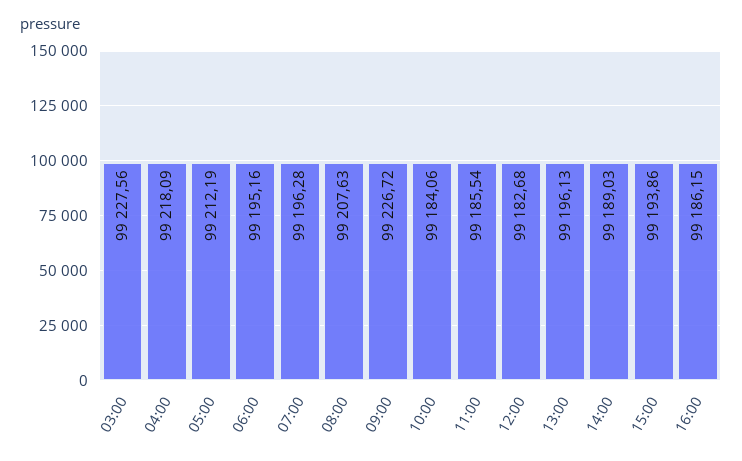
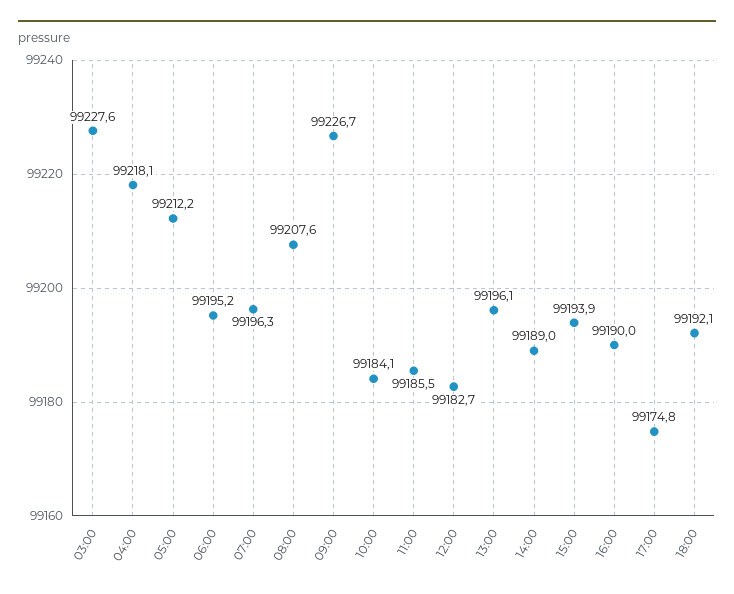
16:00: 99186.15 -> 99190
17:00: none -> 99174.8
18:00: none -> 99192.1

